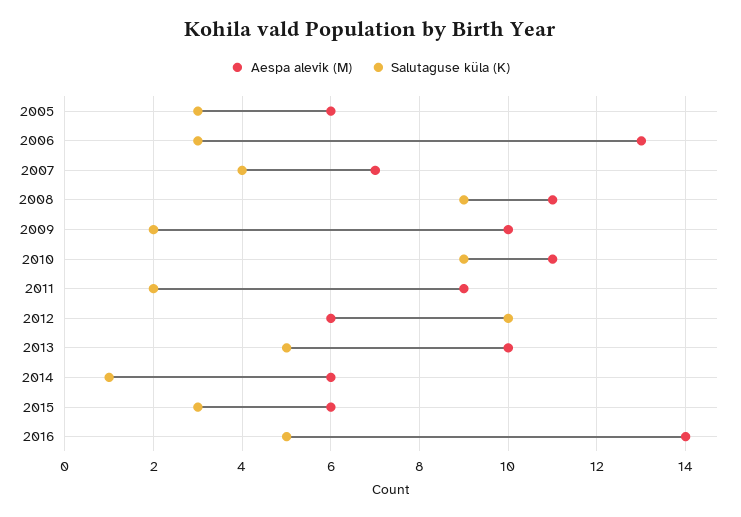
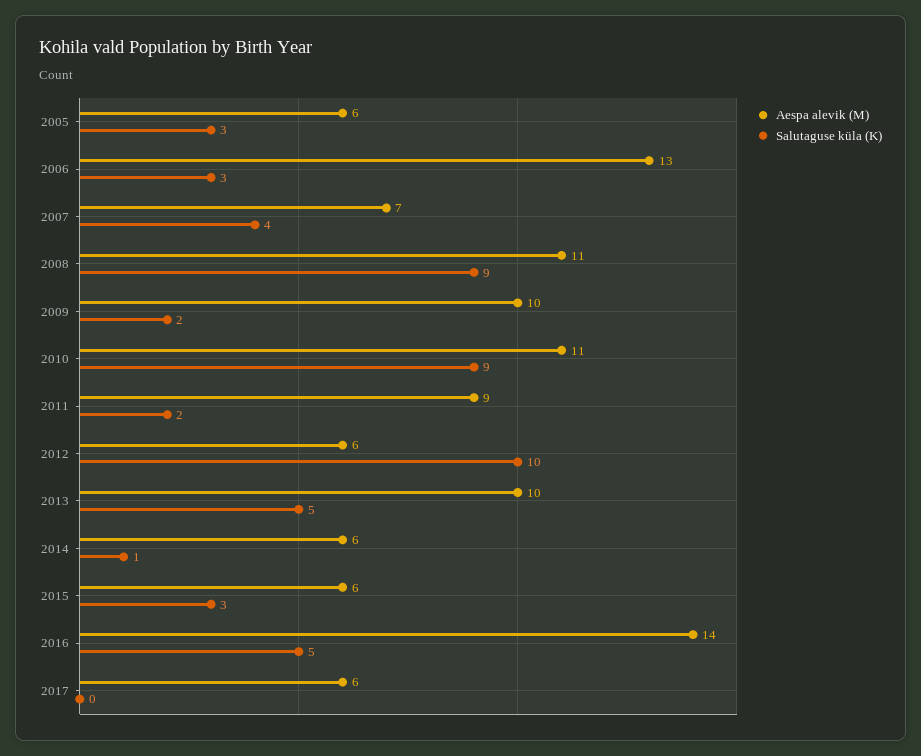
Aespa alevik (M), 2017: none -> 6
Salutaguse küla (K), 2017: none -> 0

